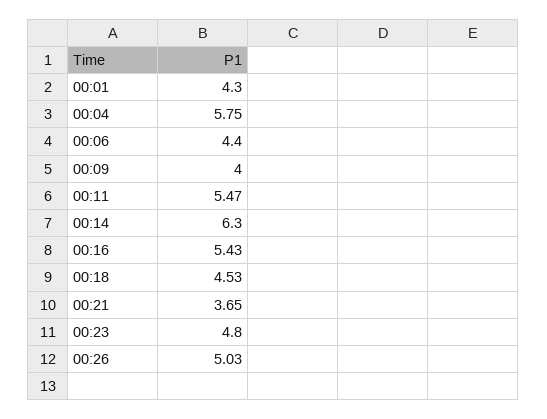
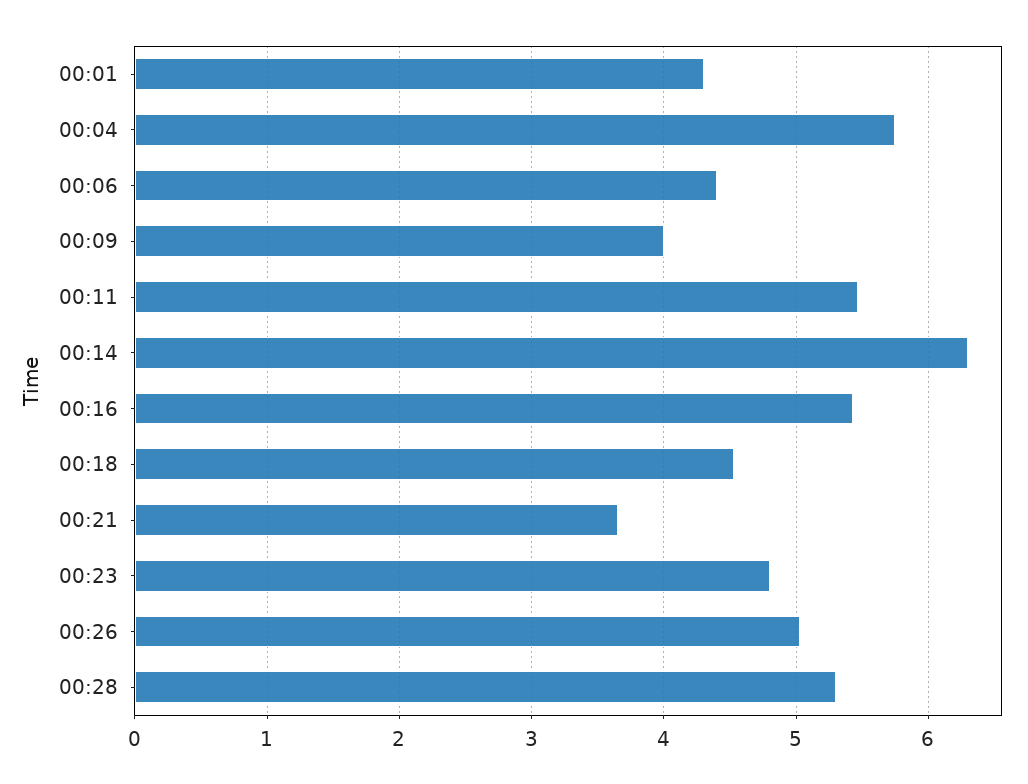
00:28: none -> 5.3

